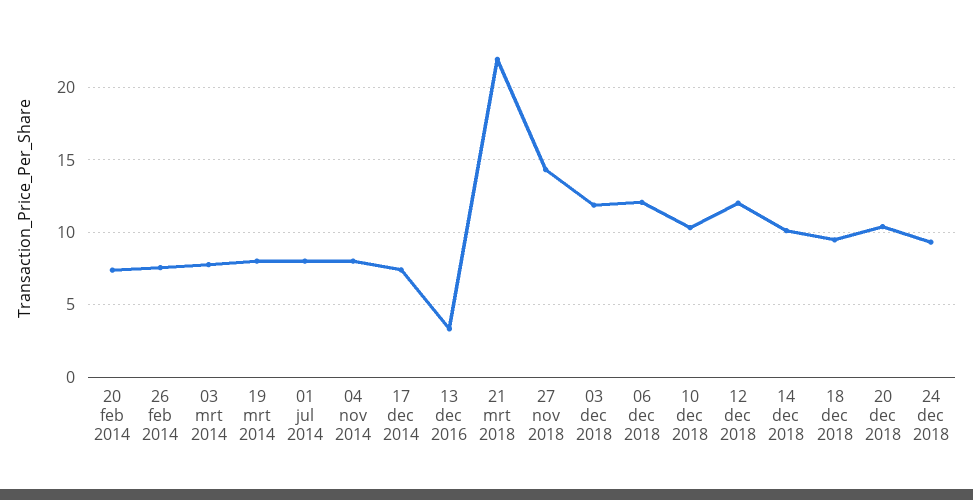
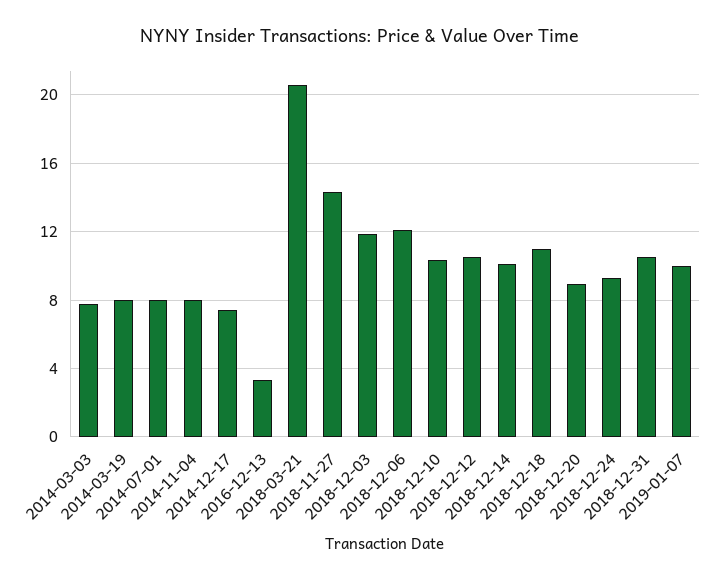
20 feb 2014: 7.5 -> none
26 feb 2014: 7.5 -> none
21 mrt 2018: 22 -> 20.5
12 dec 2018: 12 -> 10.5
18 dec 2018: 9.5 -> 11
20 dec 2018: 10.5 -> 9
2018-12-31: none -> 10.5
2019-01-07: none -> 10

